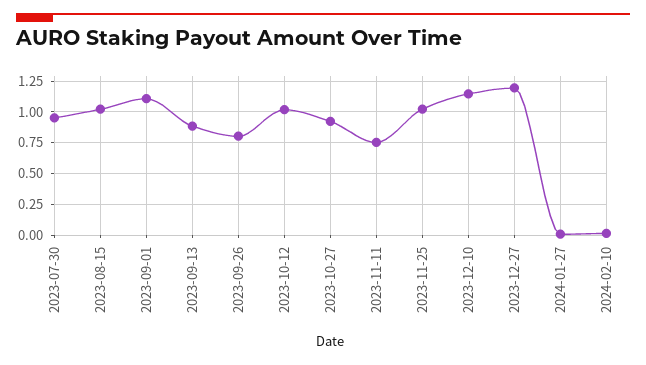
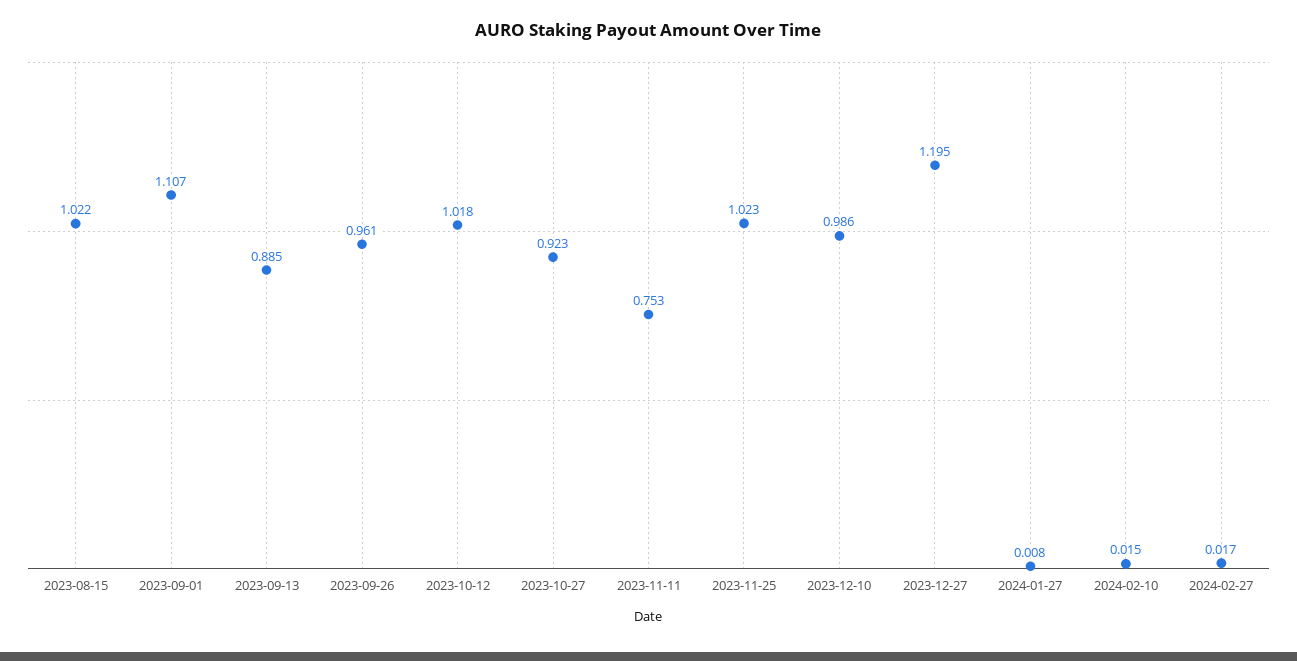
2023-07-30: 0.95 -> none
2023-09-26: 0.8 -> 0.961
2023-12-10: 1.15 -> 0.986
2024-02-27: none -> 0.017

